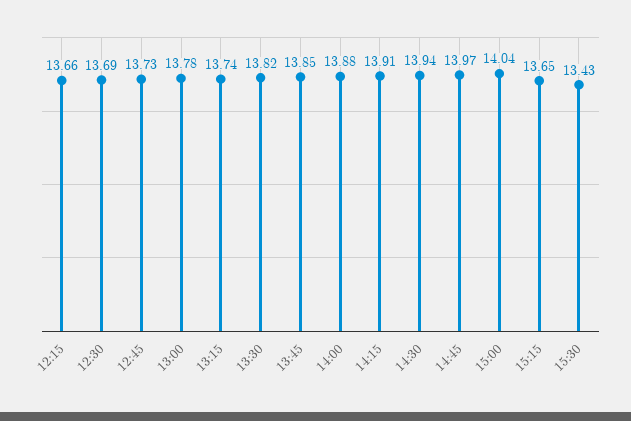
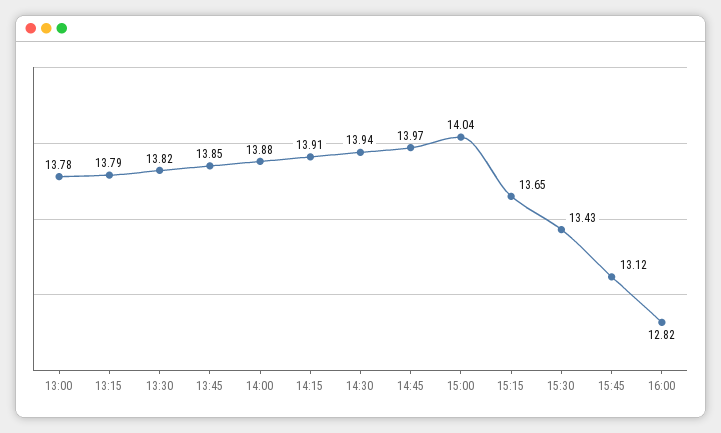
12:15: 13.66 -> none
12:30: 13.69 -> none
12:45: 13.73 -> none
13:15: 13.74 -> 13.79
15:45: none -> 13.12
16:00: none -> 12.82

